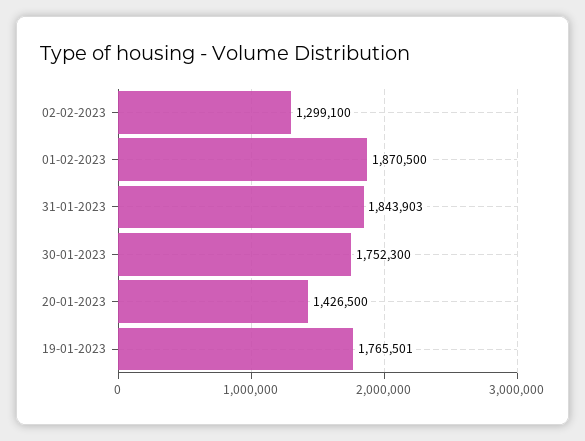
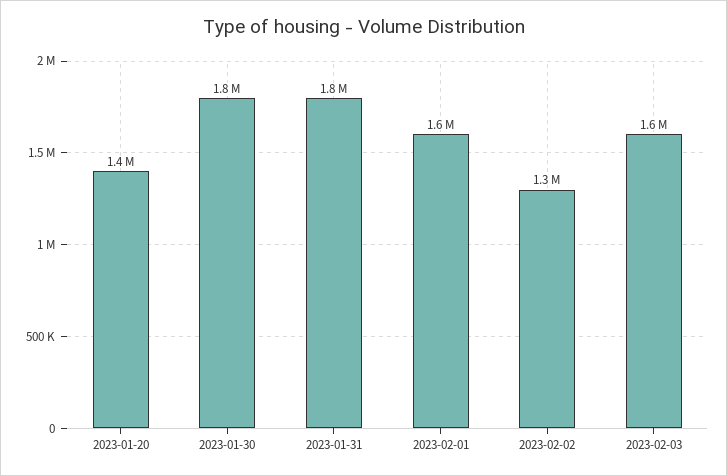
01-02-2023: 1870500 -> 1600000
19-01-2023: 1765501 -> none
2023-02-03: none -> 1600000

